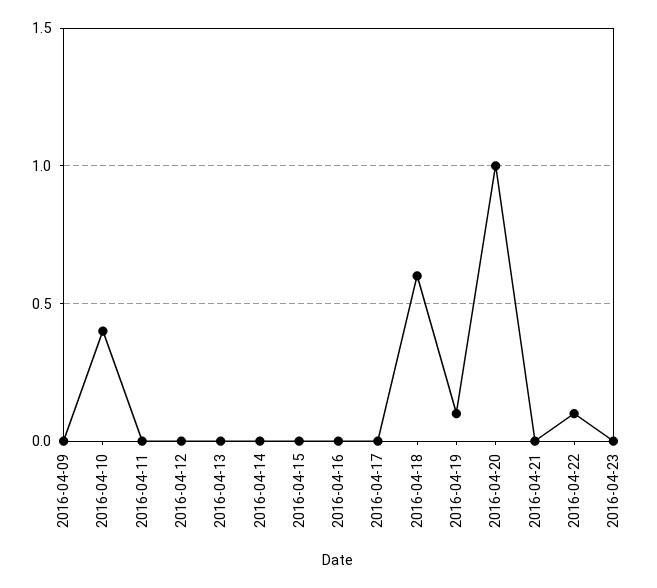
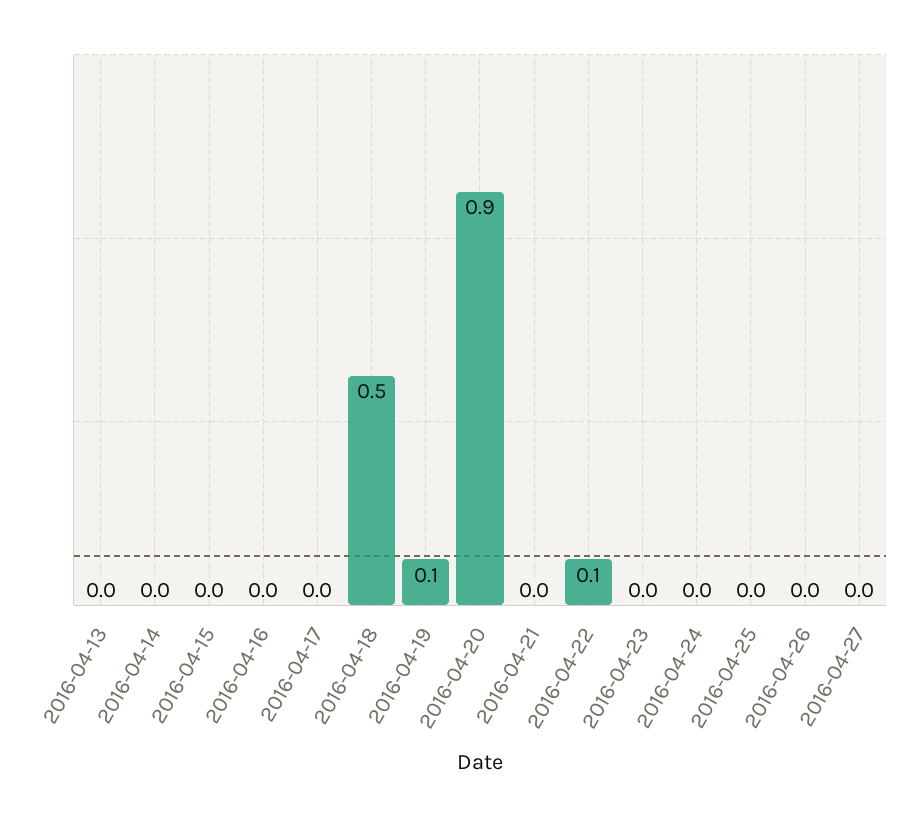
2016-04-09: 0 -> none
2016-04-10: 0.4 -> none
2016-04-11: 0 -> none
2016-04-12: 0 -> none
2016-04-18: 0.6 -> 0.5
2016-04-20: 1 -> 0.9
2016-04-24: none -> 0
2016-04-25: none -> 0
2016-04-26: none -> 0
2016-04-27: none -> 0

